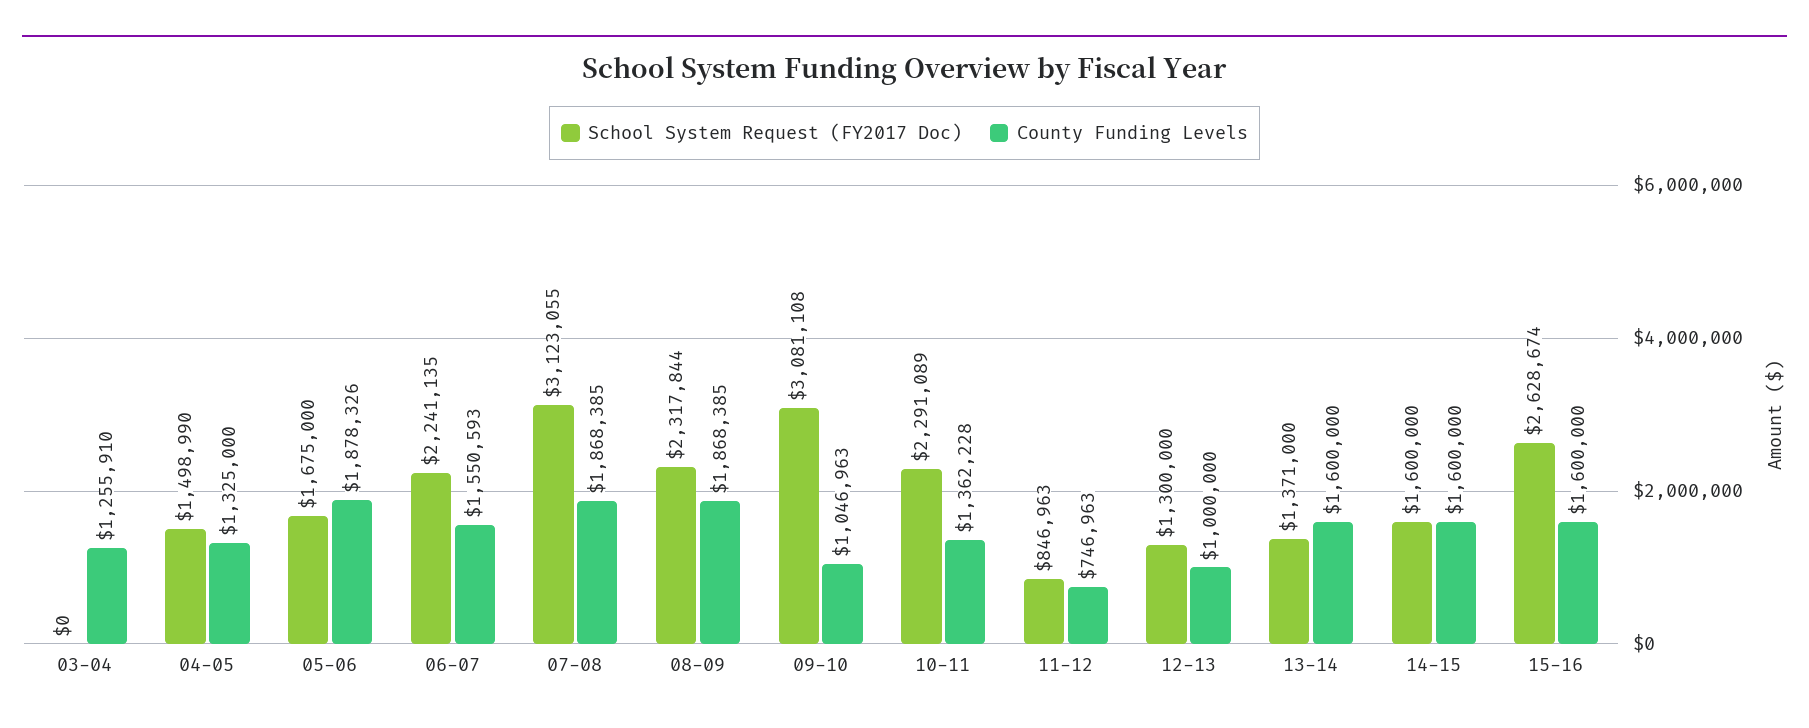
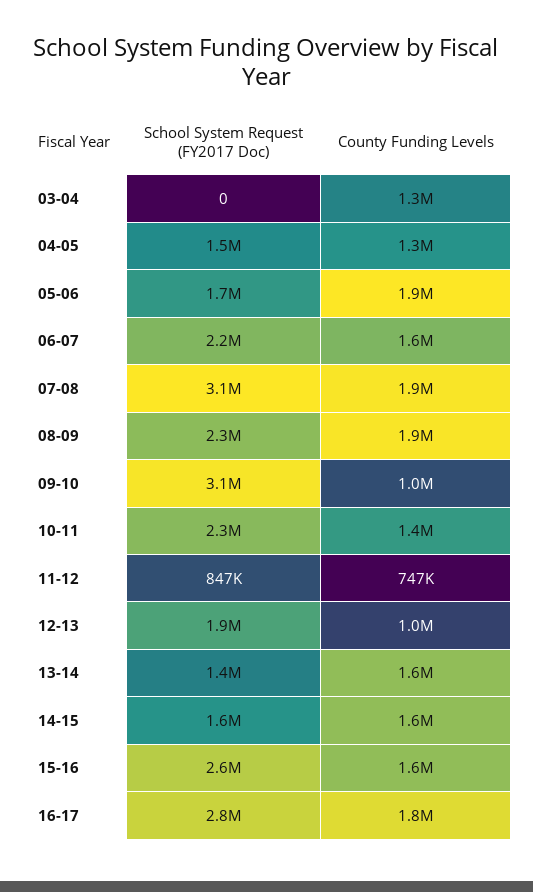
School System Request (FY2017 Doc), 12-13: 1300000 -> 1900000
School System Request (FY2017 Doc), 16-17: none -> 2800000
County Funding Levels, 16-17: none -> 1800000

